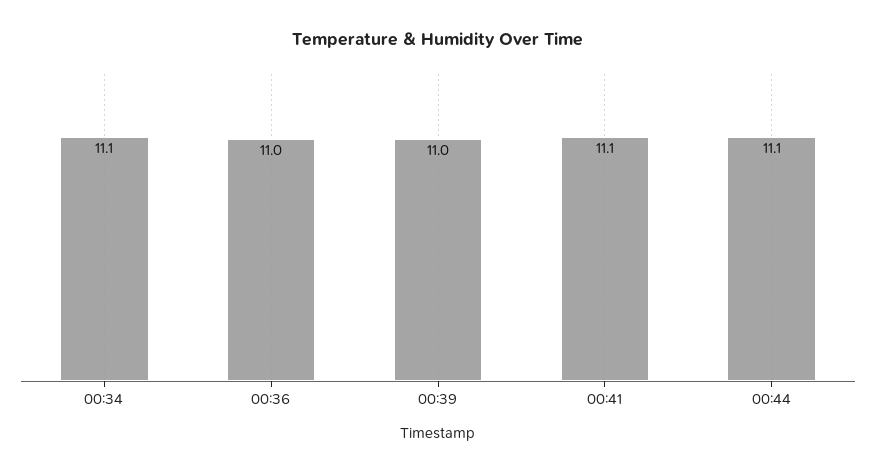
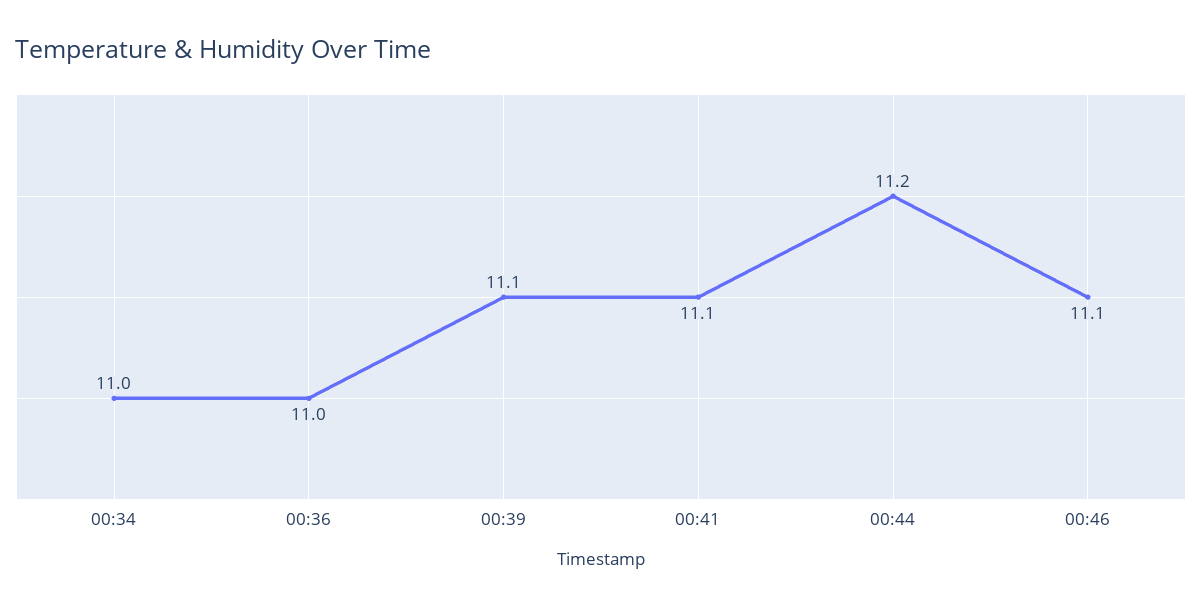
00:34: 11.1 -> 11
00:39: 11 -> 11.1
00:44: 11.1 -> 11.2
00:46: none -> 11.1

